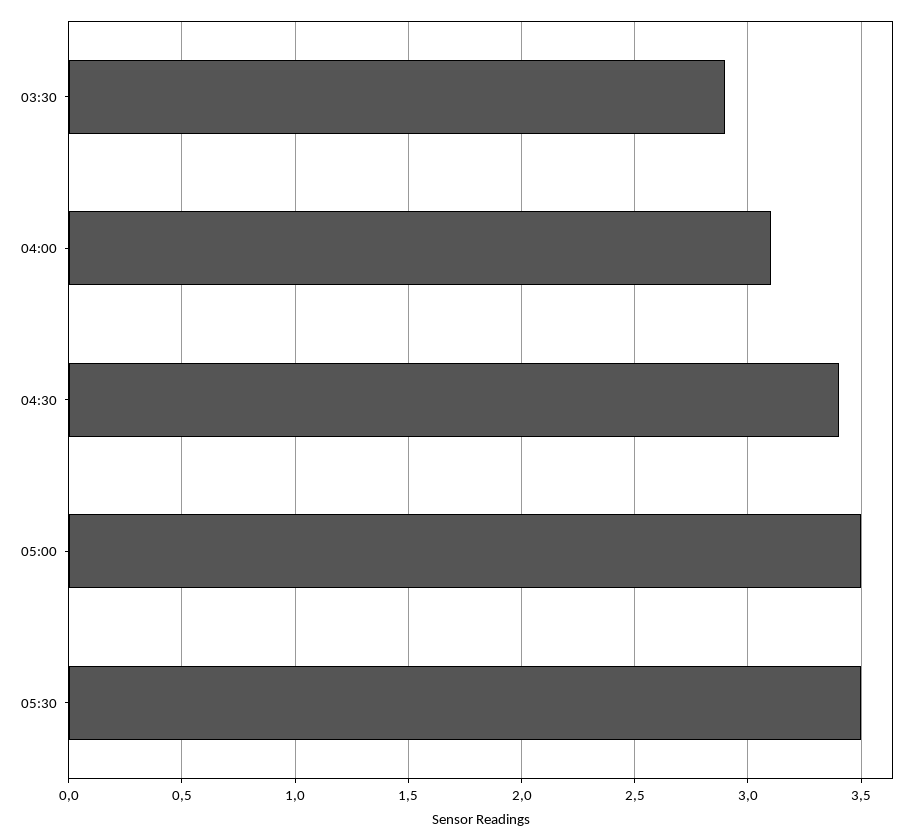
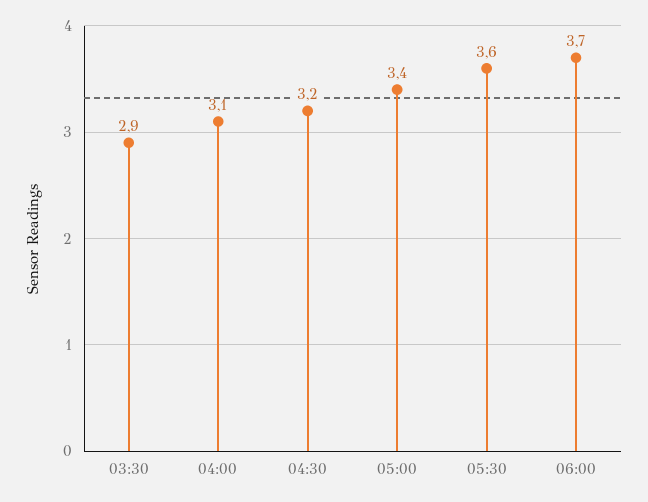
04:30: 3.4 -> 3.2
05:00: 3.5 -> 3.4
05:30: 3.5 -> 3.6
06:00: none -> 3.7

